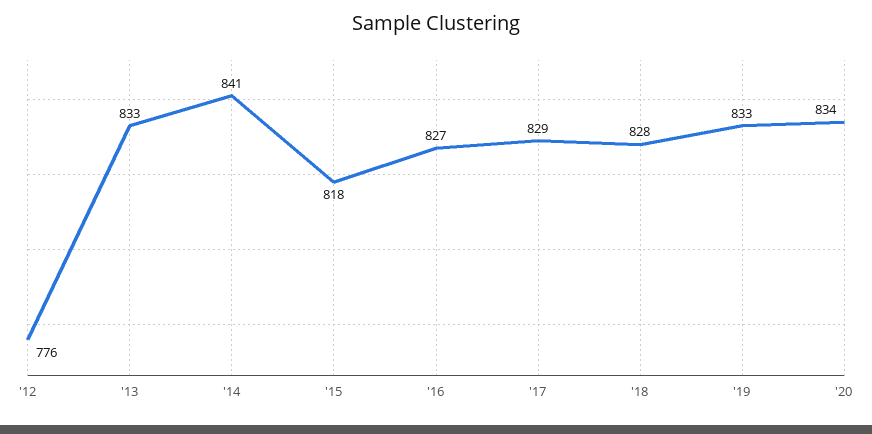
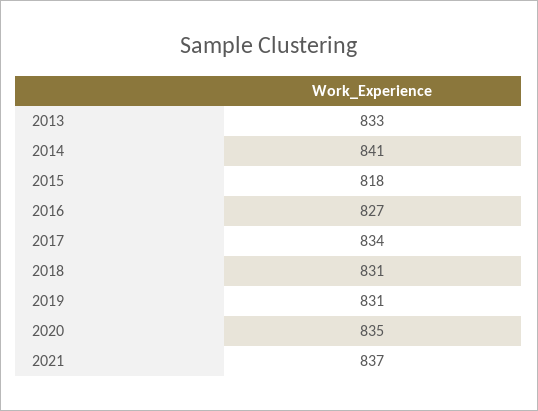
'12: 776 -> none
'17: 829 -> 834
'18: 828 -> 831
'19: 833 -> 831
'20: 834 -> 835
2021: none -> 837

